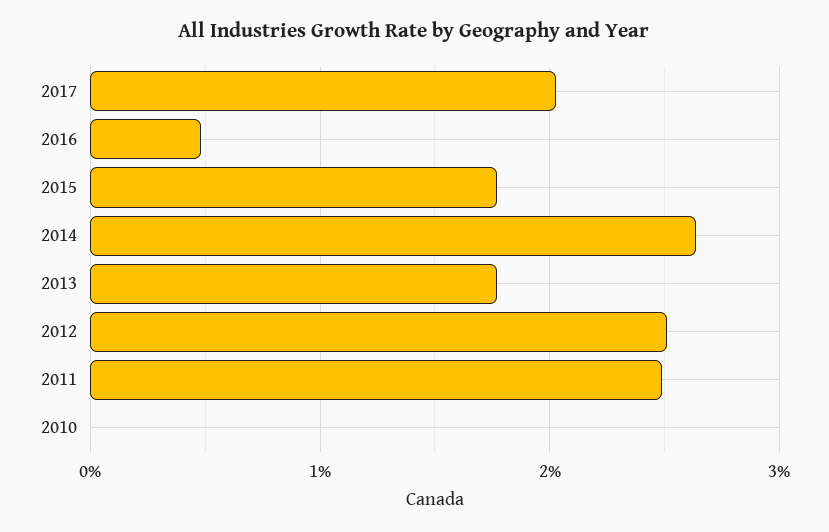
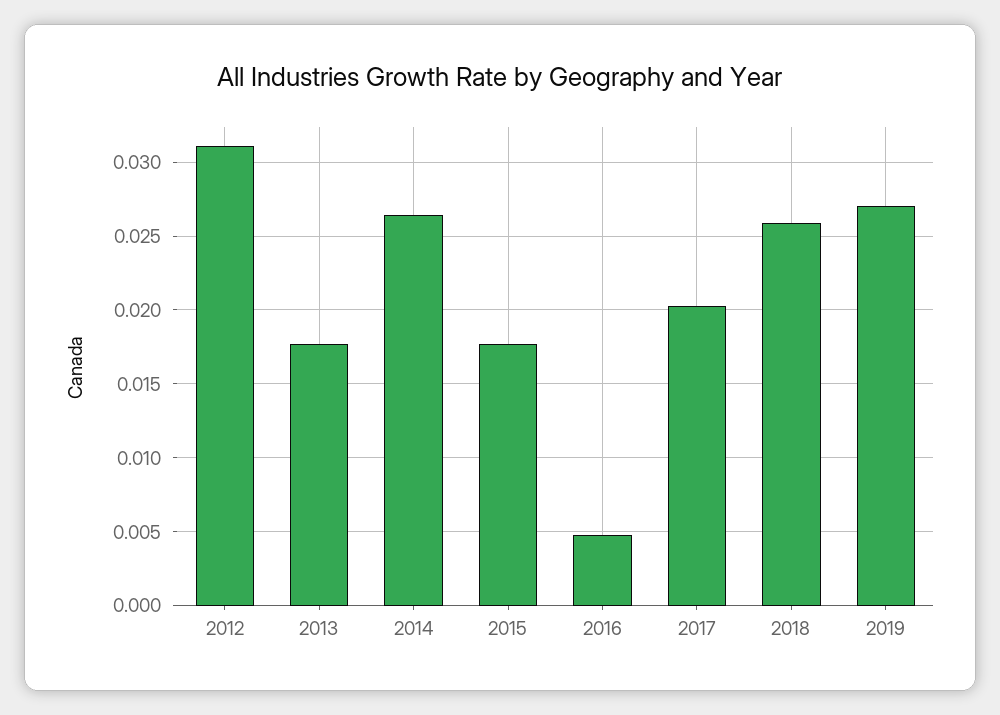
2012: 0.025 -> 0.031
2011: 0.025 -> none
2010: 0 -> none
2018: none -> 0.026
2019: none -> 0.027

